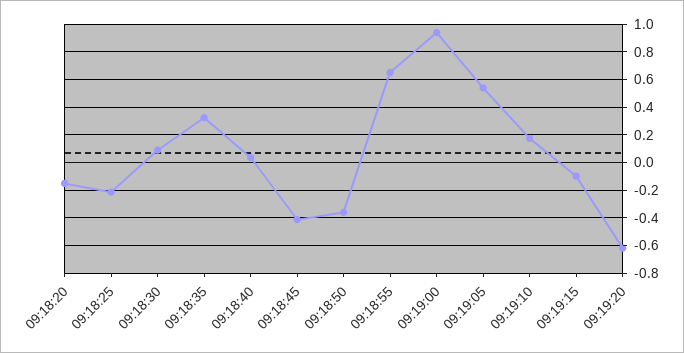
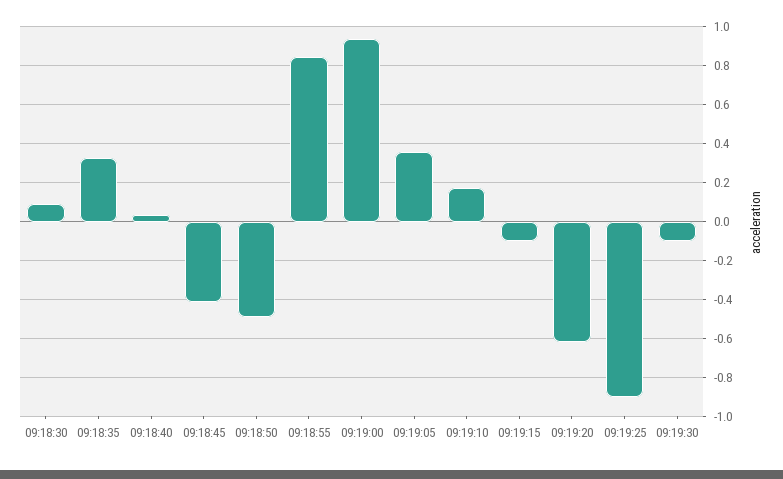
09:18:20: -0.15 -> none
09:18:25: -0.2 -> none
09:18:50: -0.35 -> -0.5
09:18:55: 0.65 -> 0.85
09:19:05: 0.55 -> 0.35
09:19:25: none -> -0.9
09:19:30: none -> -0.1

